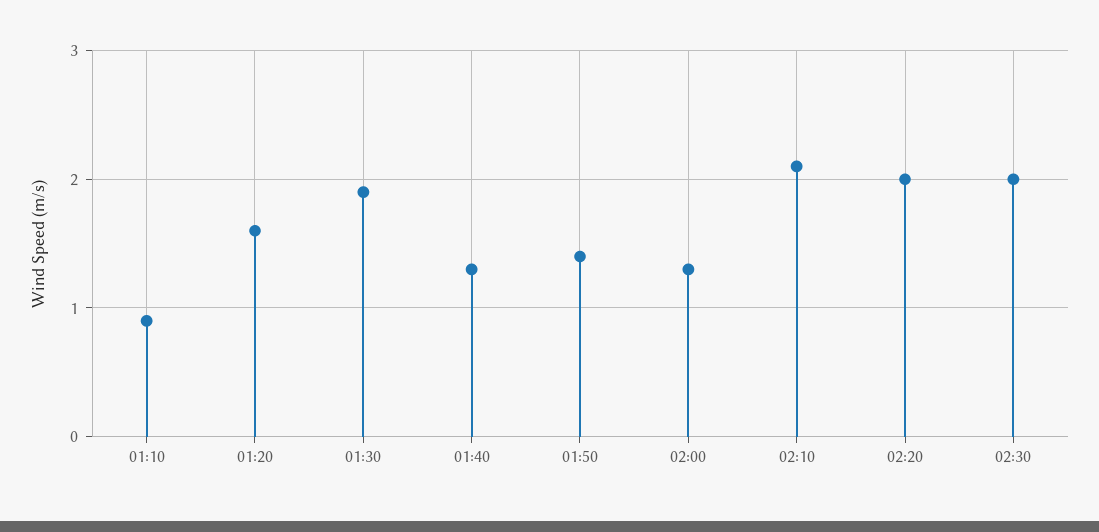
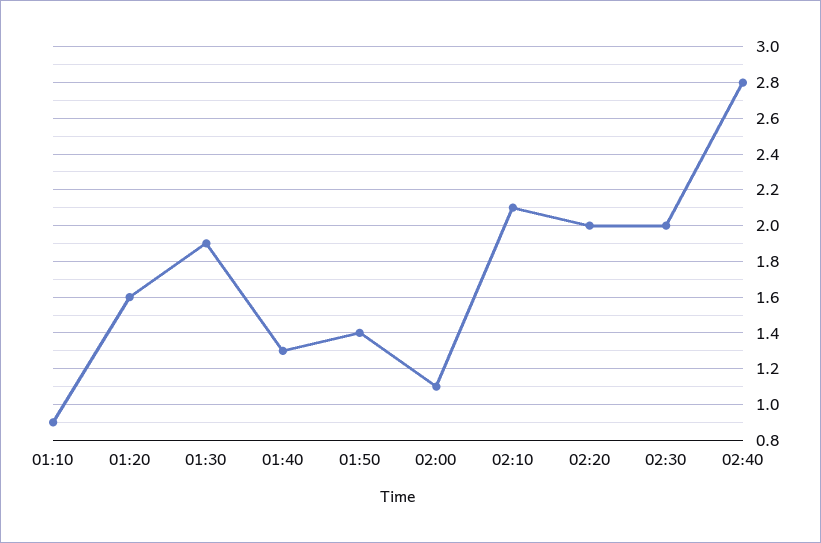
02:00: 1.3 -> 1.1
02:40: none -> 2.8

